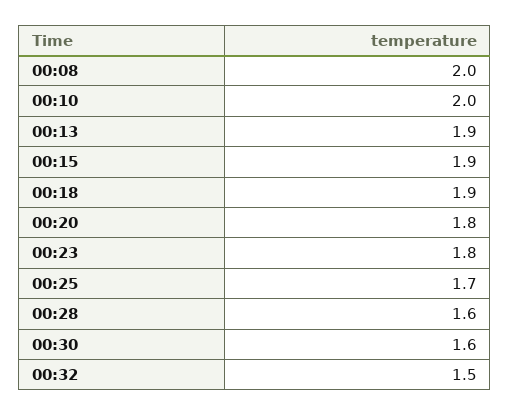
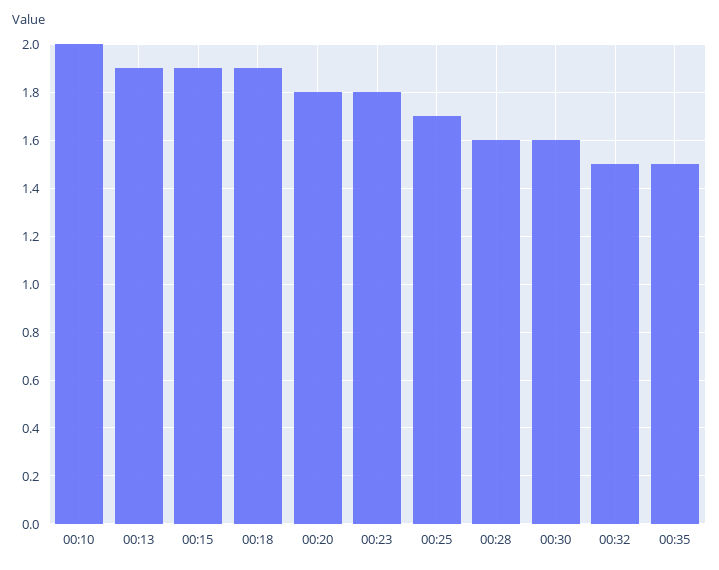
00:08: 2 -> none
00:35: none -> 1.5

